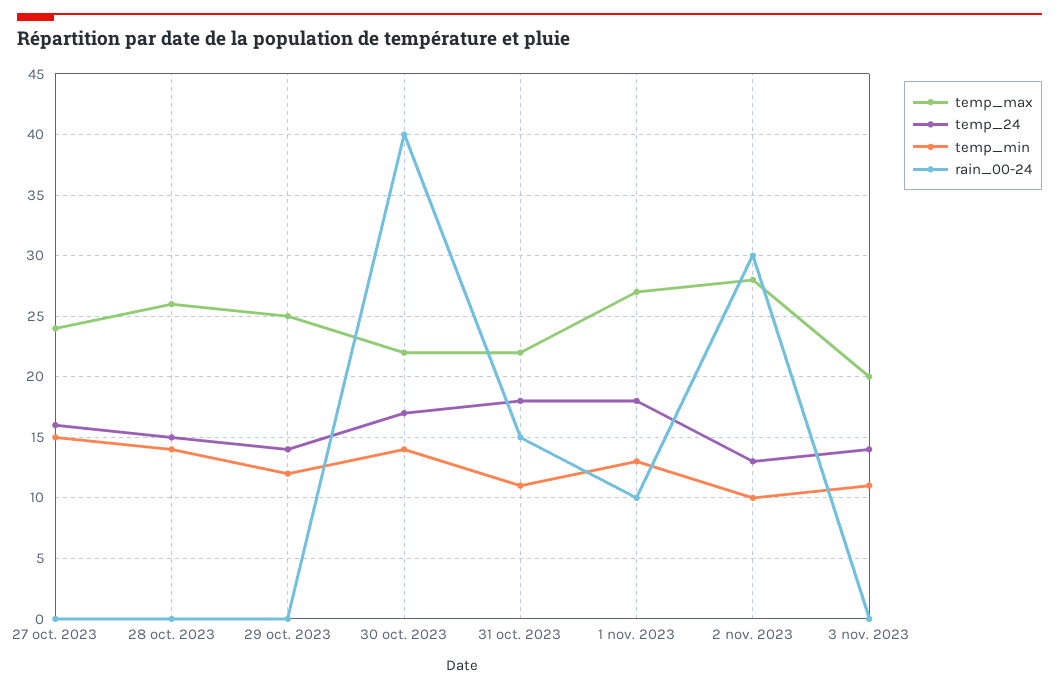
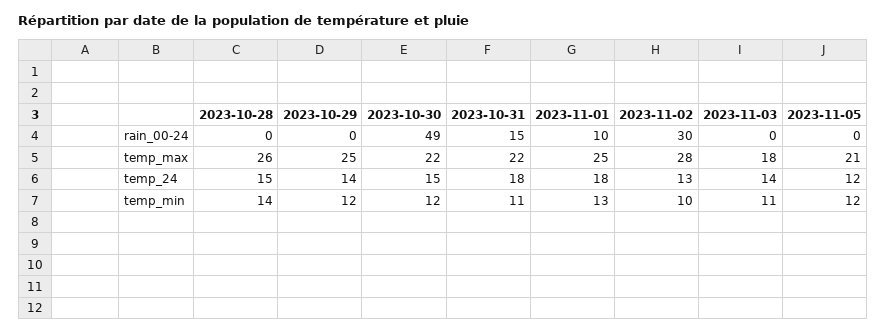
temp_max, 27 oct. 2023: 24 -> none
temp_24, 27 oct. 2023: 16 -> none
temp_min, 27 oct. 2023: 15 -> none
rain_00-24, 27 oct. 2023: 0 -> none
temp_24, 30 oct. 2023: 17 -> 15
temp_min, 30 oct. 2023: 14 -> 12
rain_00-24, 30 oct. 2023: 40 -> 49
temp_max, 1 nov. 2023: 27 -> 25
temp_max, 3 nov. 2023: 20 -> 18
rain_00-24, 2023-11-05: none -> 0
temp_max, 2023-11-05: none -> 21
temp_24, 2023-11-05: none -> 12
temp_min, 2023-11-05: none -> 12

